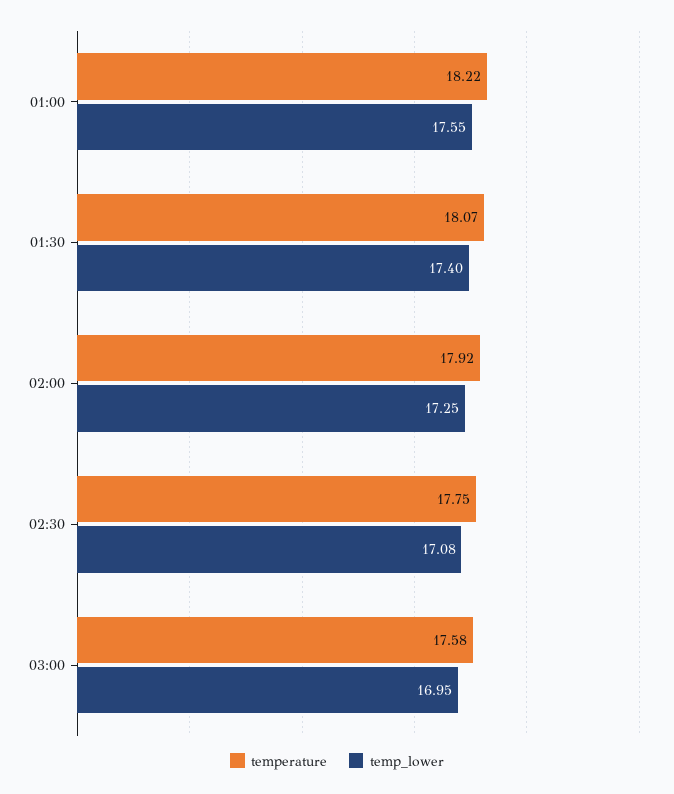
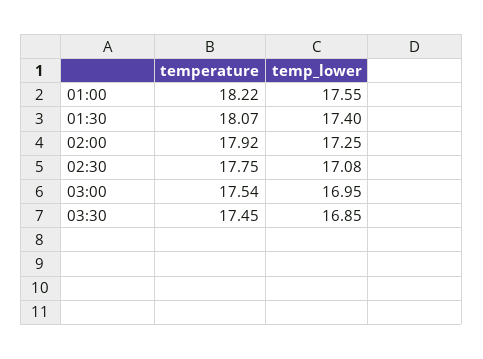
temperature, 03:00: 17.58 -> 17.54
temperature, 03:30: none -> 17.45
temp_lower, 03:30: none -> 16.85

